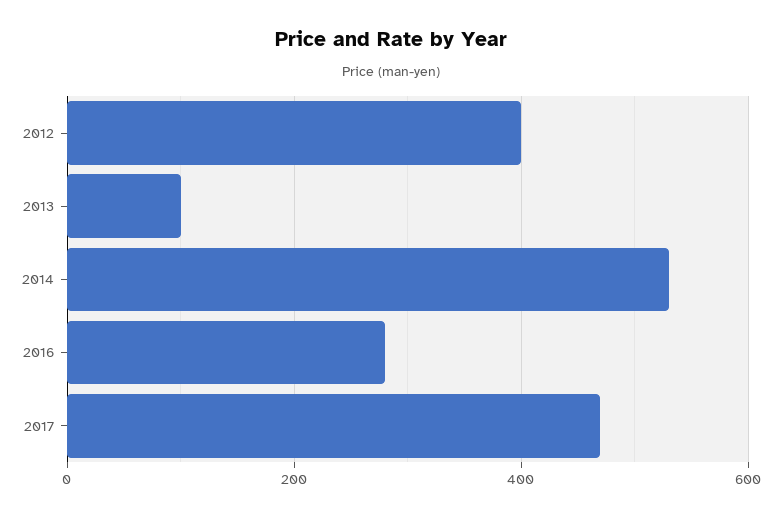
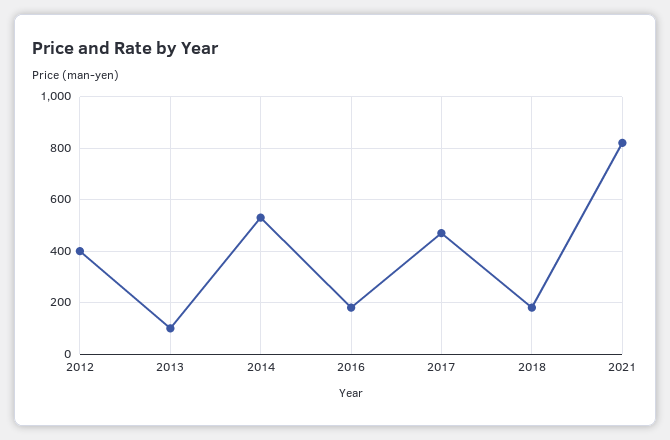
2016: 280 -> 175
2018: none -> 175
2021: none -> 825

